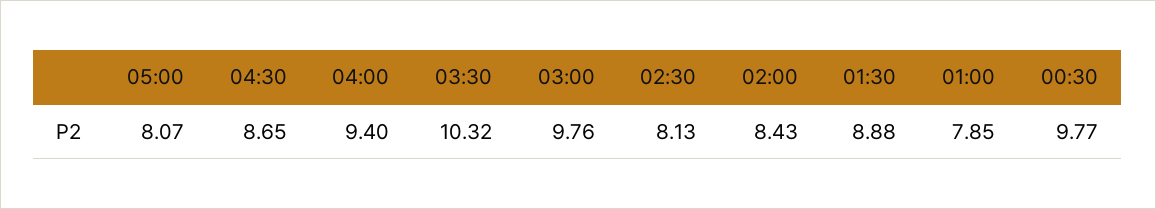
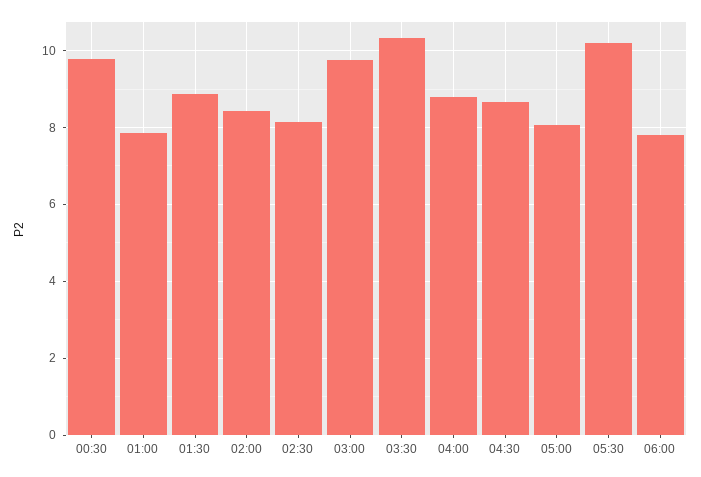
04:00: 9.4 -> 8.8
05:30: none -> 10.2
06:00: none -> 7.8

